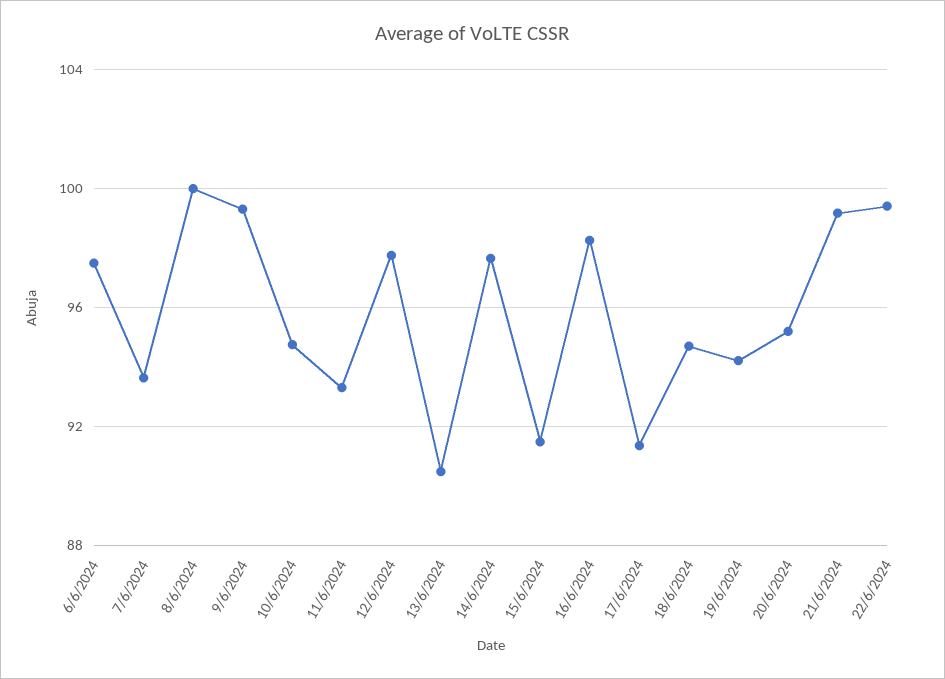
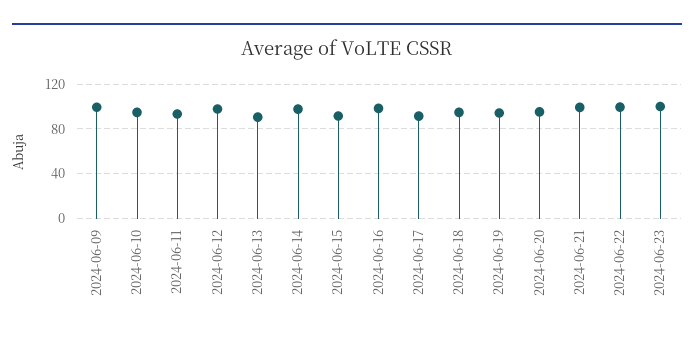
6/6/2024: 97.5 -> none
7/6/2024: 93.5 -> none
8/6/2024: 100 -> none
2024-06-23: none -> 100

